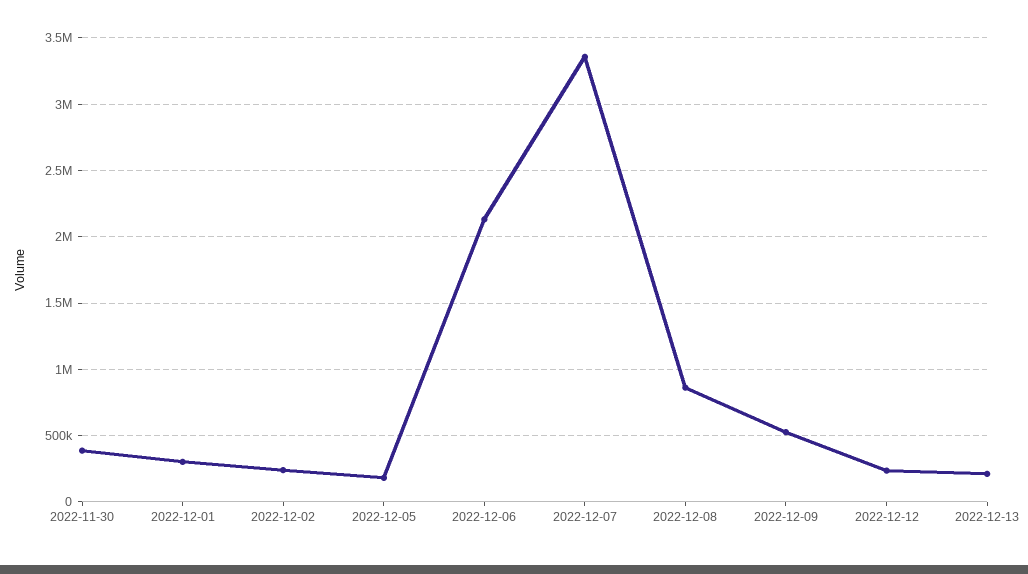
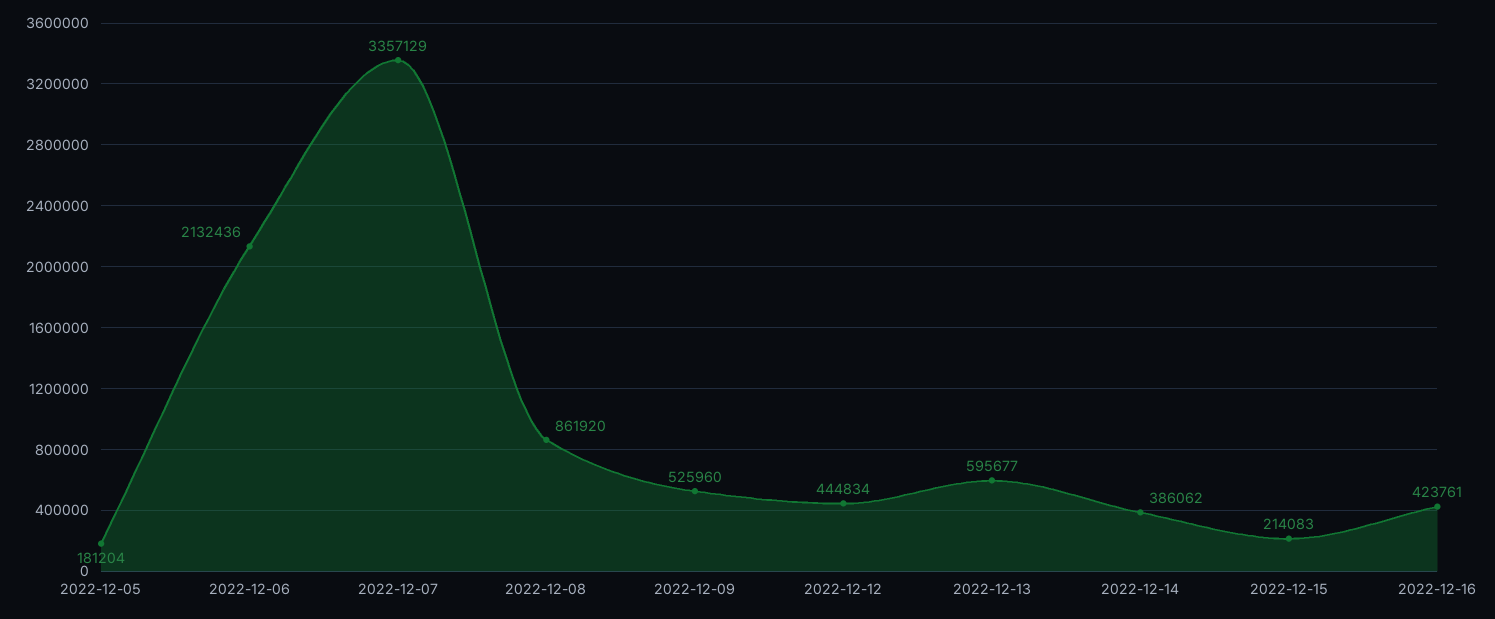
2022-11-30: 400000 -> none
2022-12-01: 300000 -> none
2022-12-02: 250000 -> none
2022-12-12: 250000 -> 444834
2022-12-13: 200000 -> 595677
2022-12-14: none -> 386062
2022-12-15: none -> 214083
2022-12-16: none -> 423761

